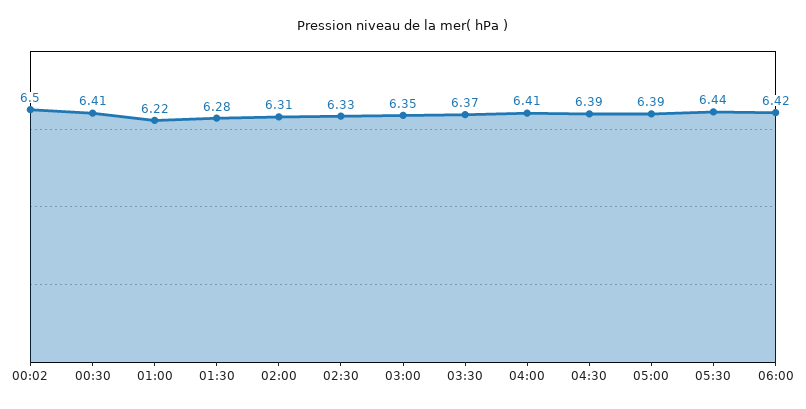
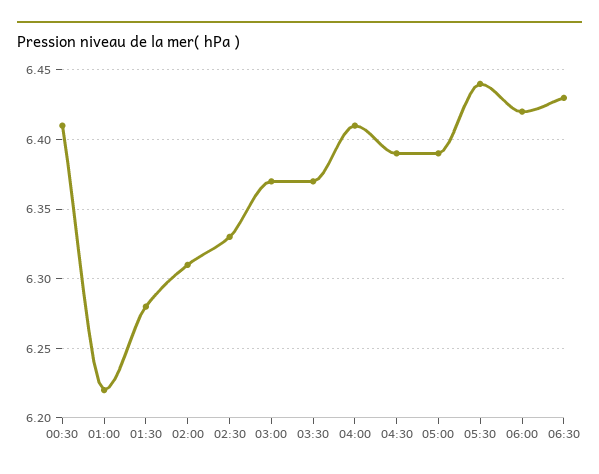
00:02: 6.5 -> none
03:00: 6.35 -> 6.37
06:30: none -> 6.43

